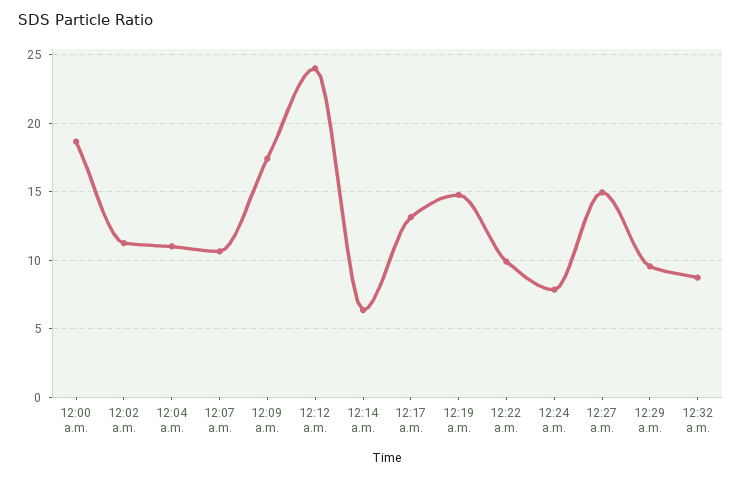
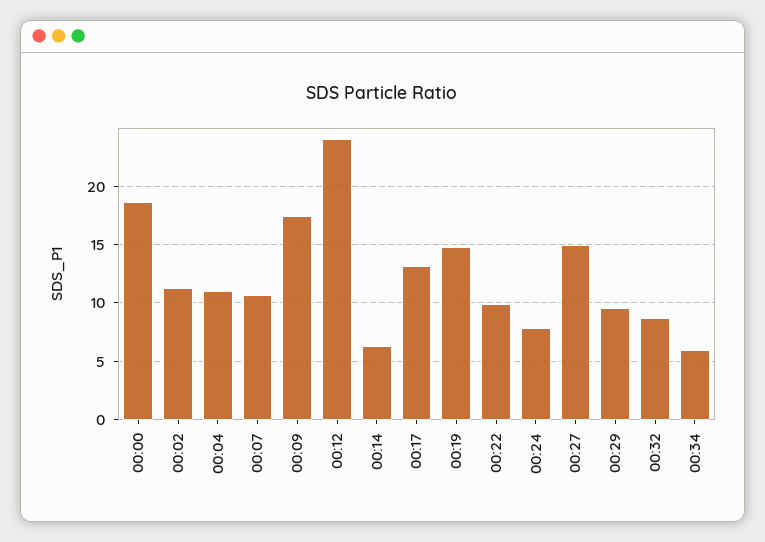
00:34: none -> 6

